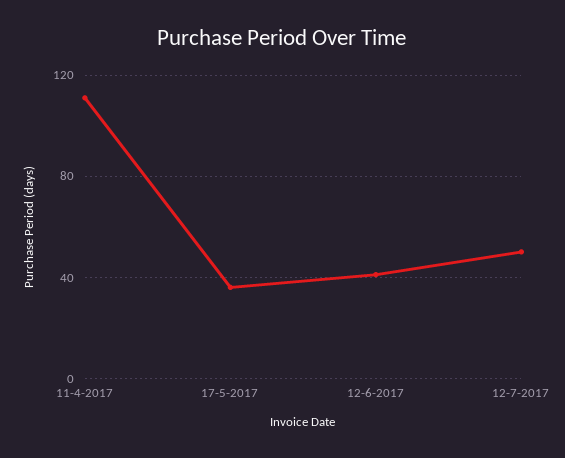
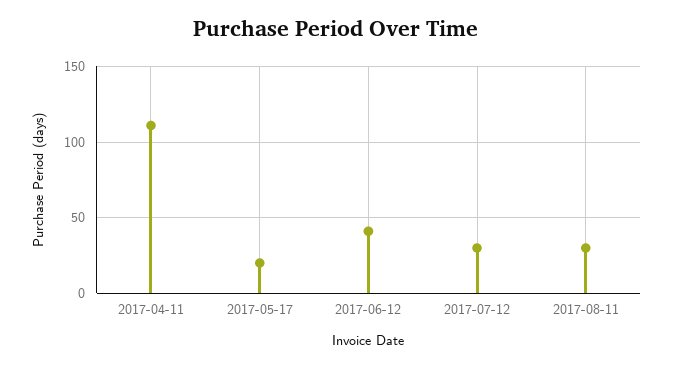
17-5-2017: 35 -> 20
12-7-2017: 50 -> 30
2017-08-11: none -> 30

